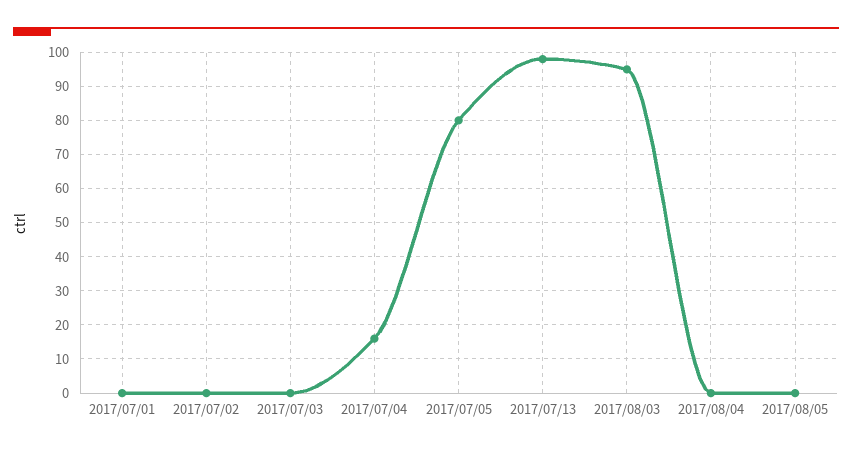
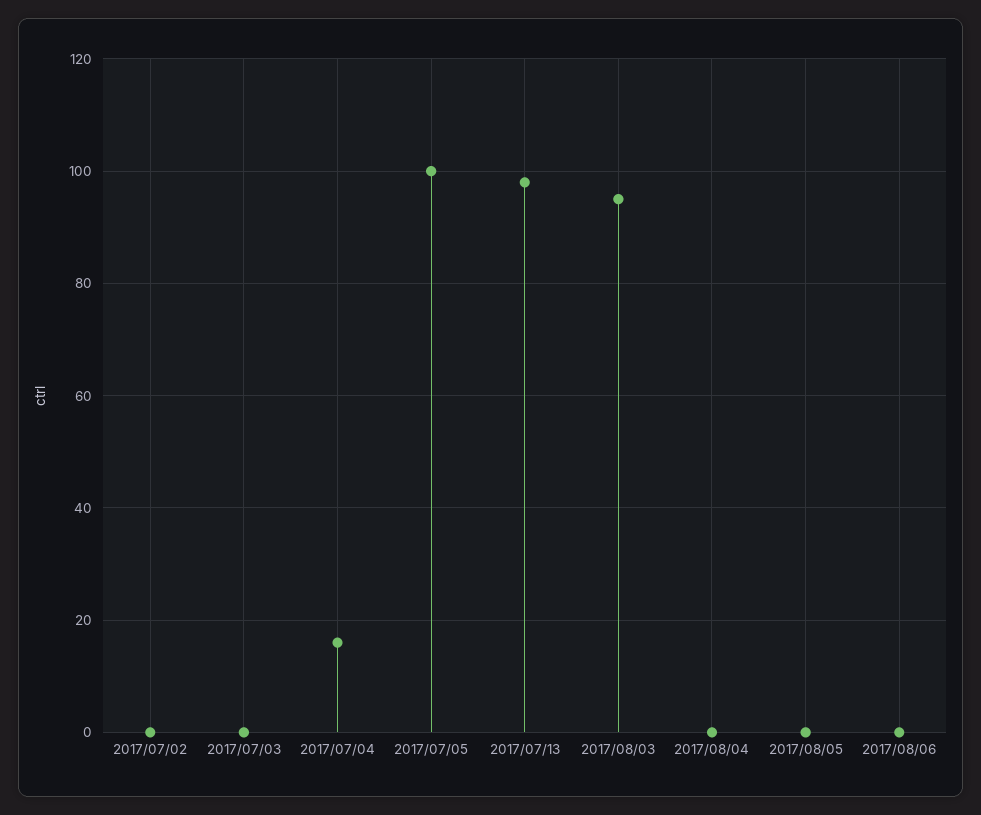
2017/07/01: 0 -> none
2017/07/05: 80 -> 100
2017/08/06: none -> 0

